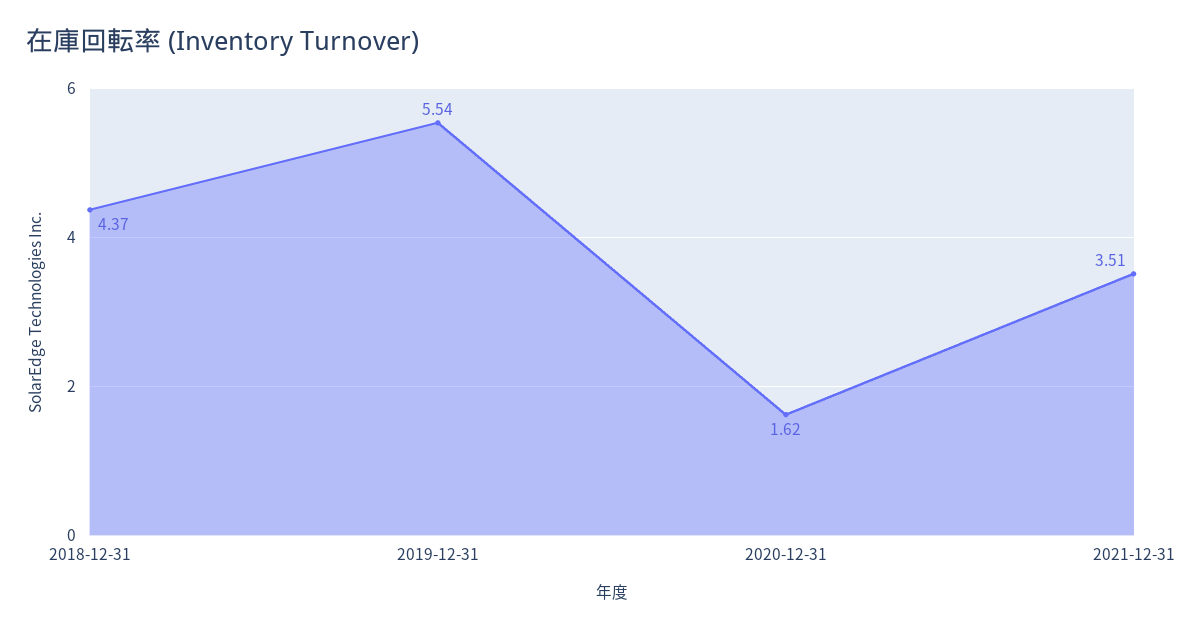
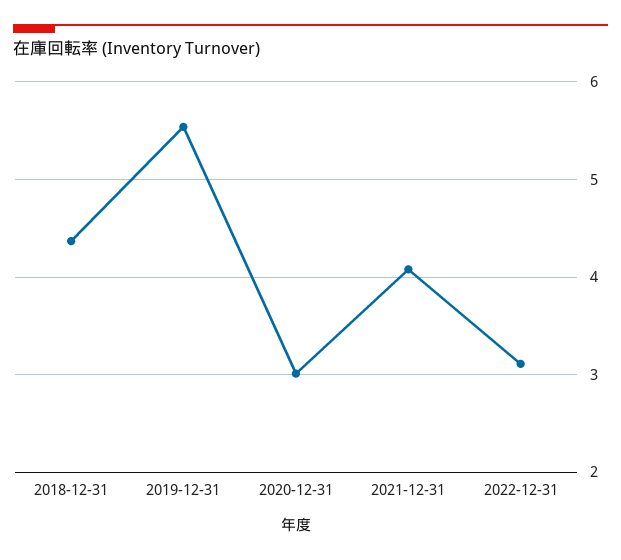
2020-12-31: 1.62 -> 3
2021-12-31: 3.51 -> 4.1
2022-12-31: none -> 3.1

